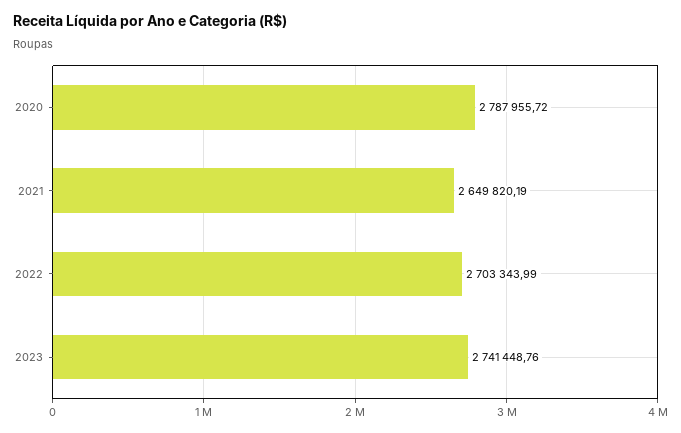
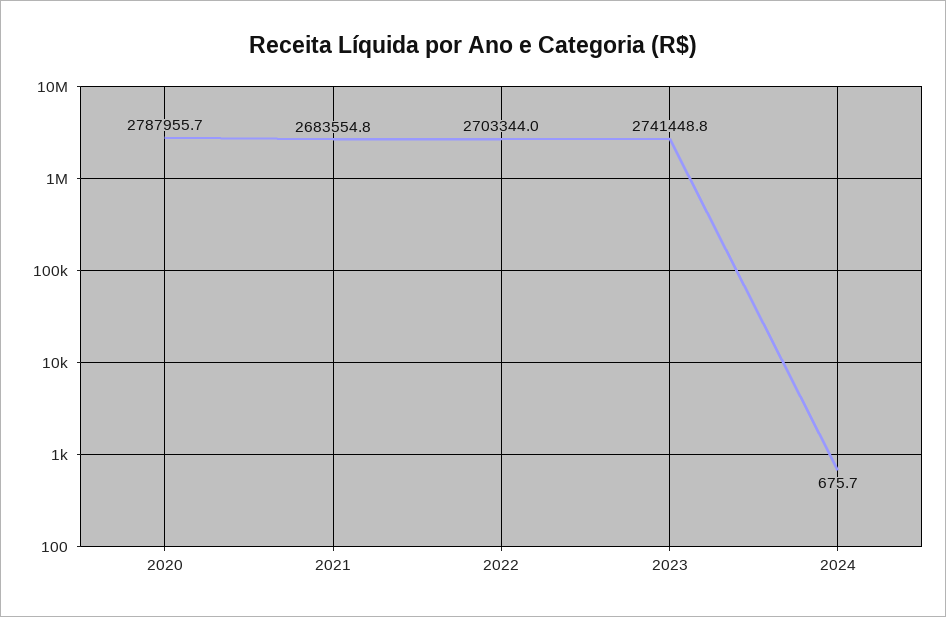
2021: 2649820.19 -> 2683554.8
2024: none -> 675.7

